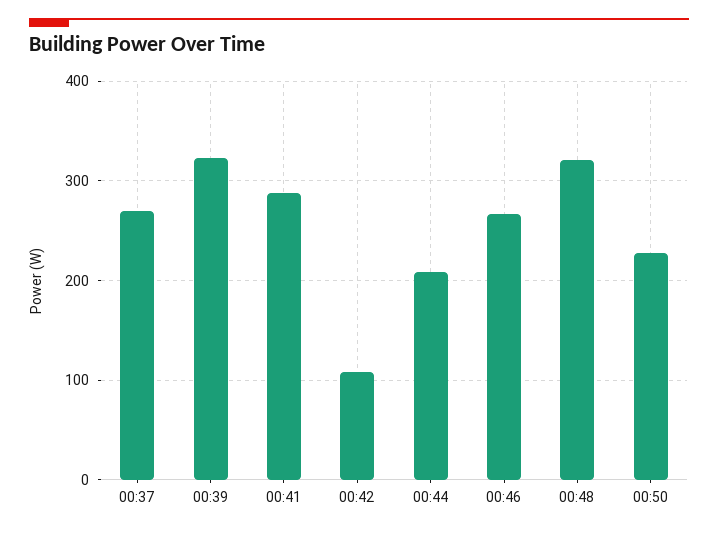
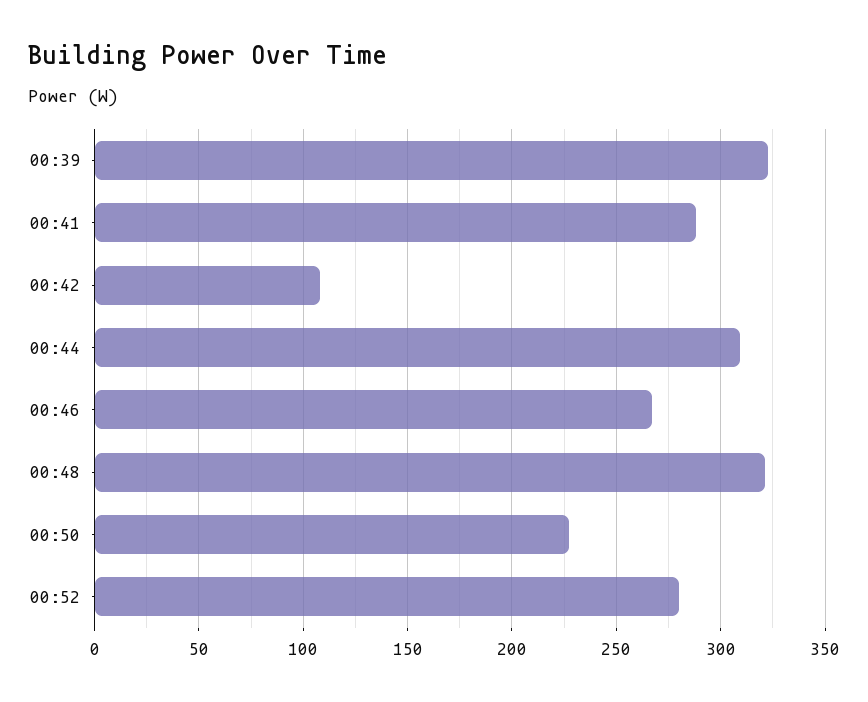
00:37: 270 -> none
00:44: 210 -> 310
00:52: none -> 280

